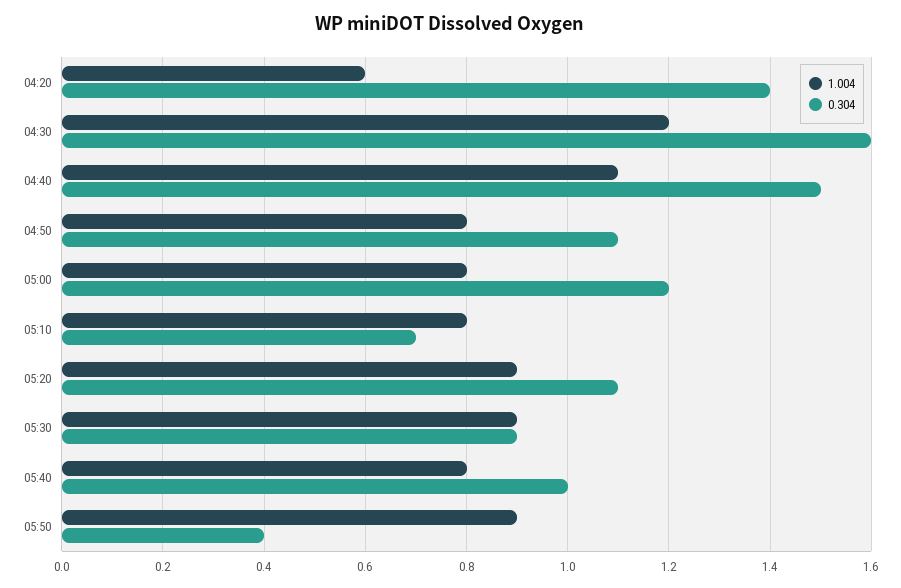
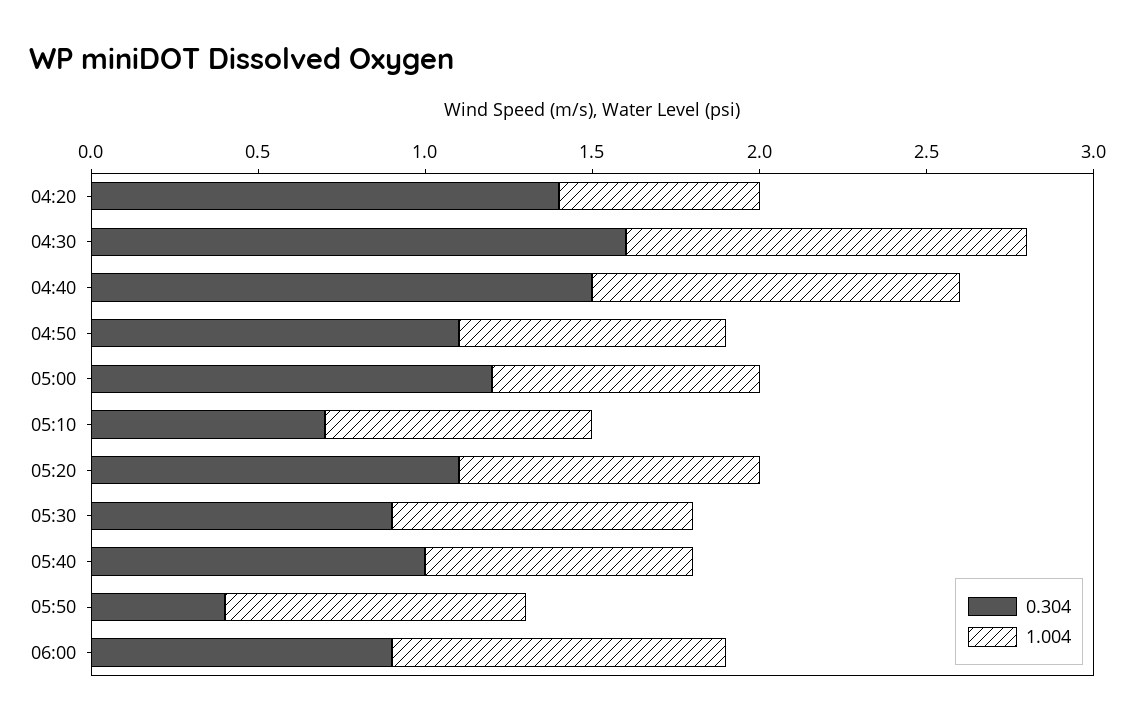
0.304, 06:00: none -> 0.9
1.004, 06:00: none -> 1

